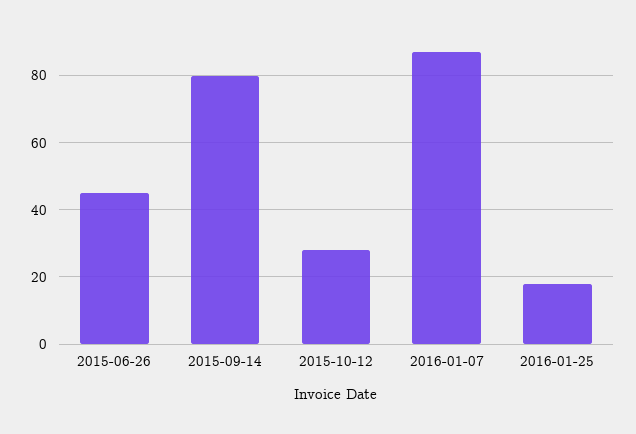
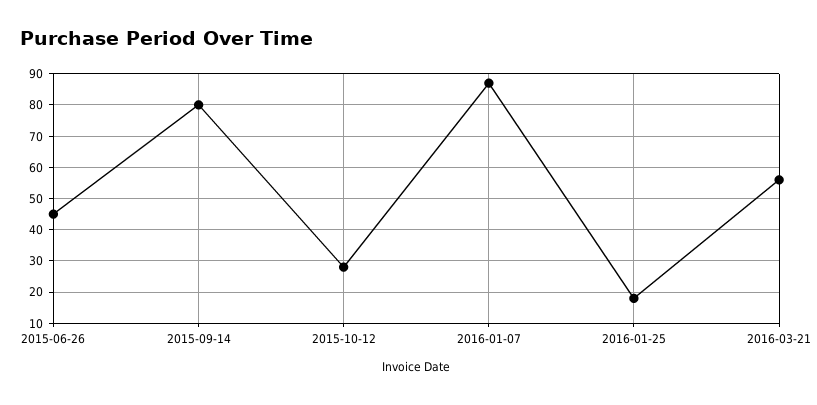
2016-03-21: none -> 55

